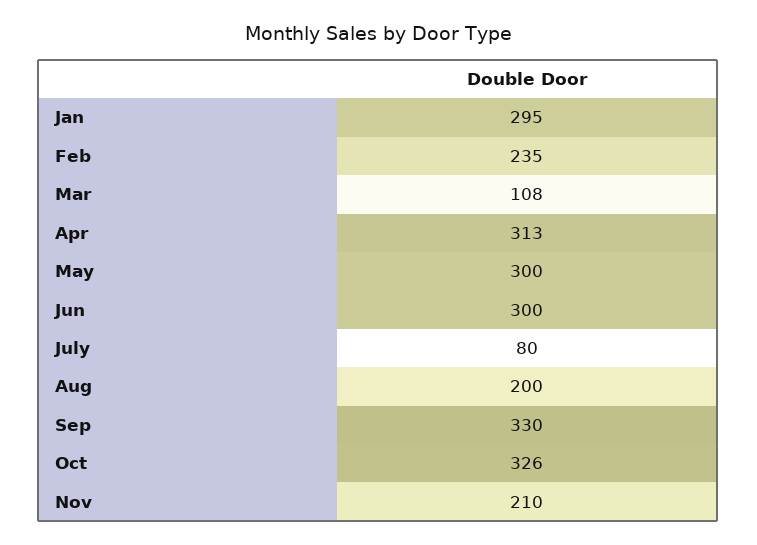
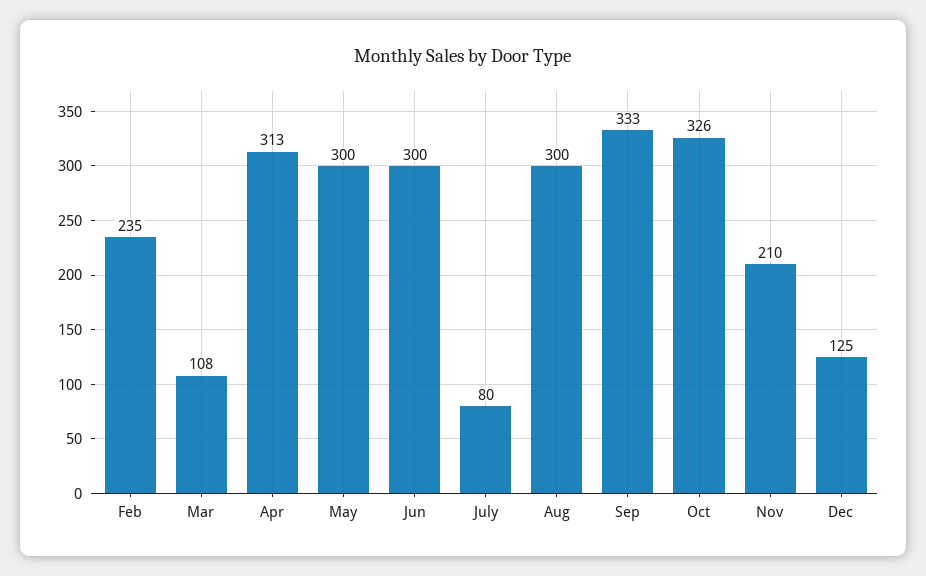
Jan: 295 -> none
Aug: 200 -> 300
Sep: 330 -> 333
Dec: none -> 125

